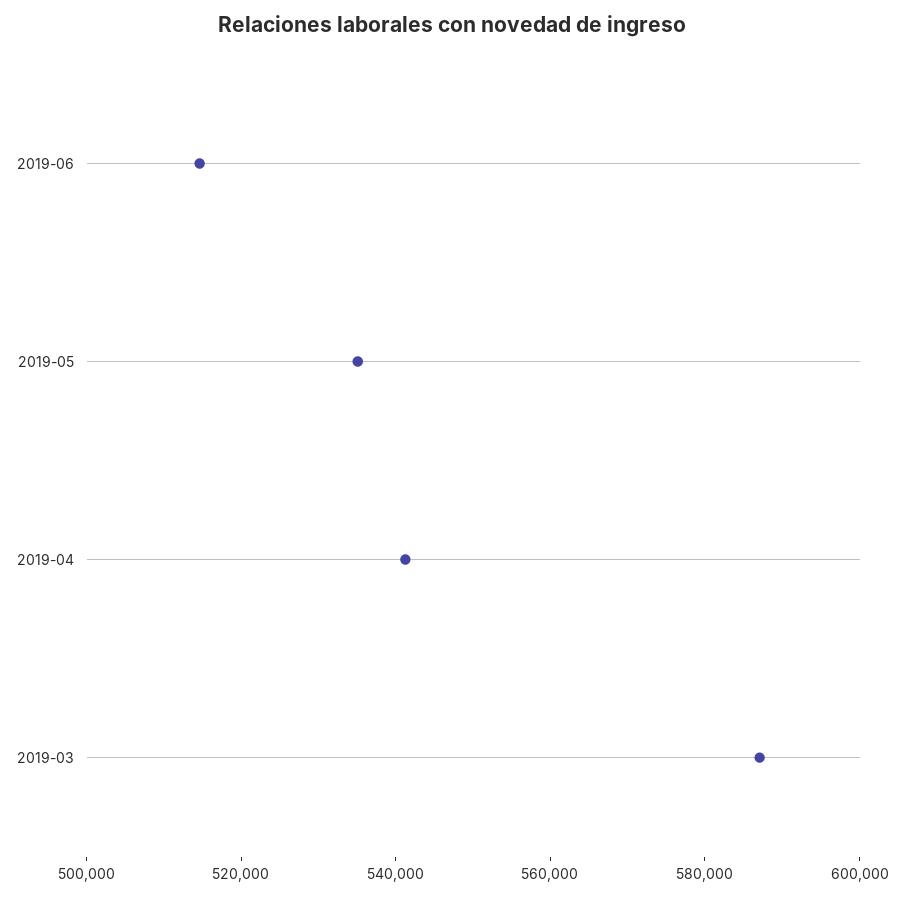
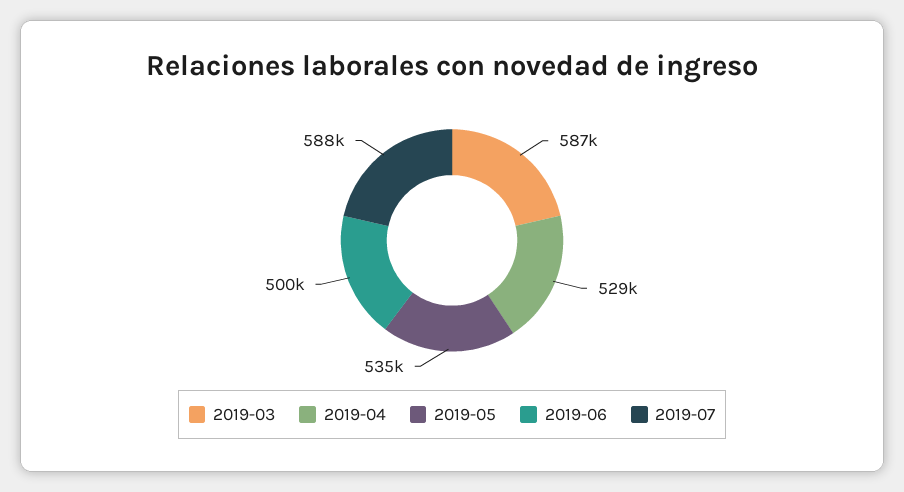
2019-06: 515000 -> 500000
2019-04: 540000 -> 529000
2019-07: none -> 588000

